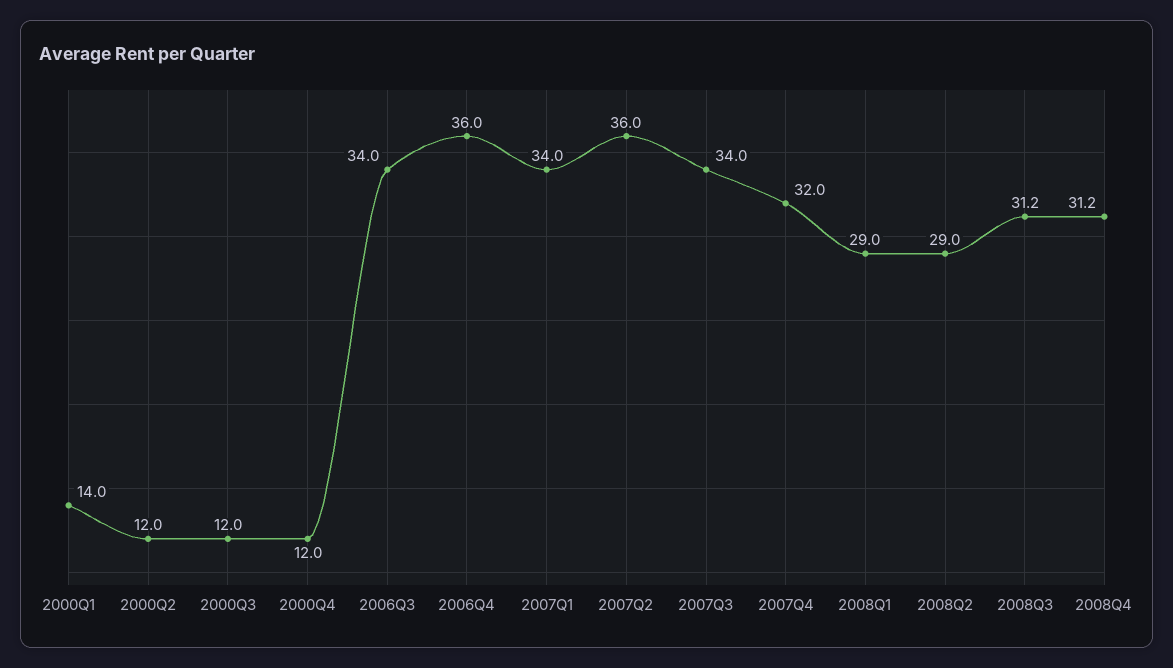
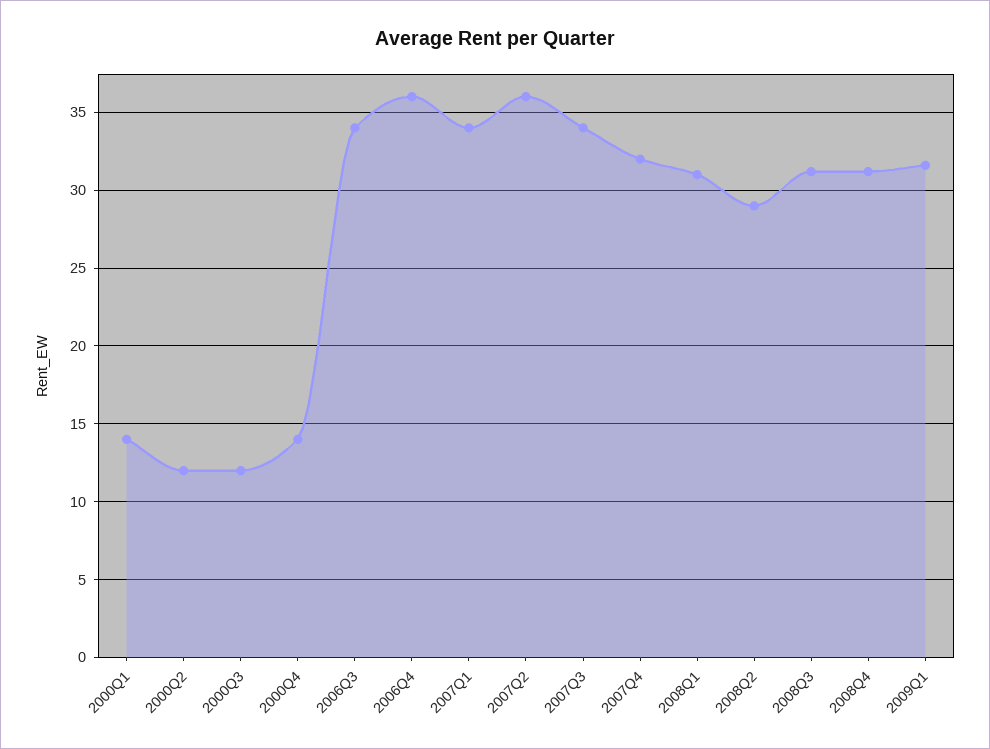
2000Q4: 12 -> 14
2008Q1: 29 -> 31
2009Q1: none -> 31.5

